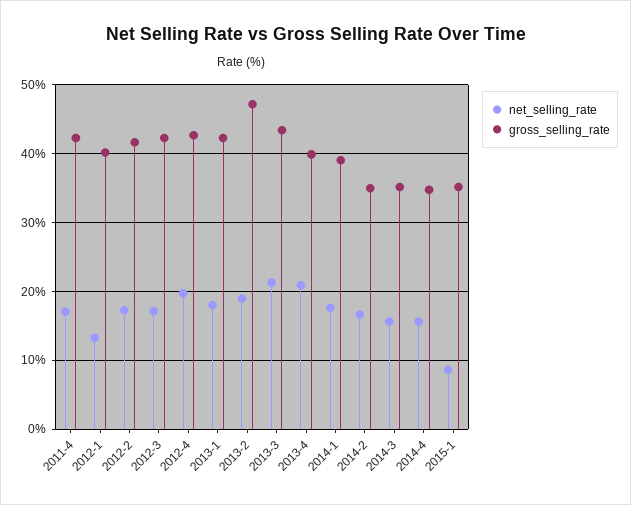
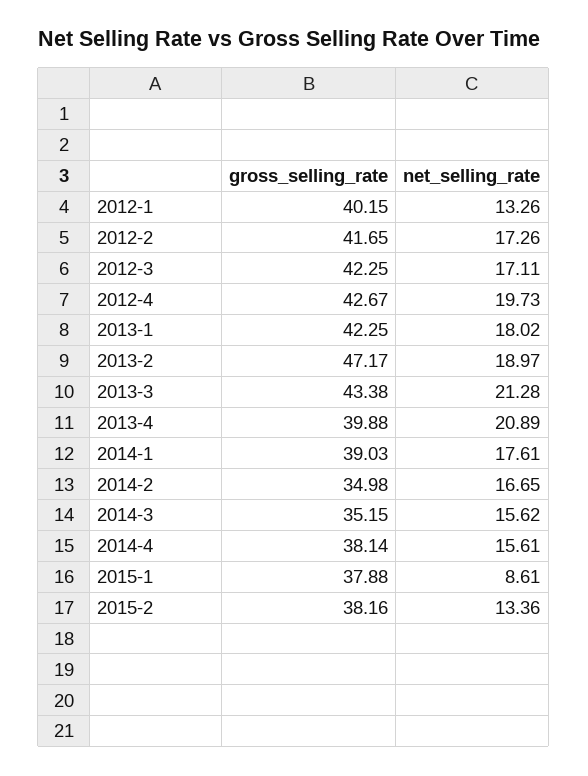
net_selling_rate, 2011-4: 17 -> none
gross_selling_rate, 2011-4: 42 -> none
gross_selling_rate, 2014-4: 35 -> 38.14
gross_selling_rate, 2015-1: 35 -> 37.88
gross_selling_rate, 2015-2: none -> 38.16
net_selling_rate, 2015-2: none -> 13.36

